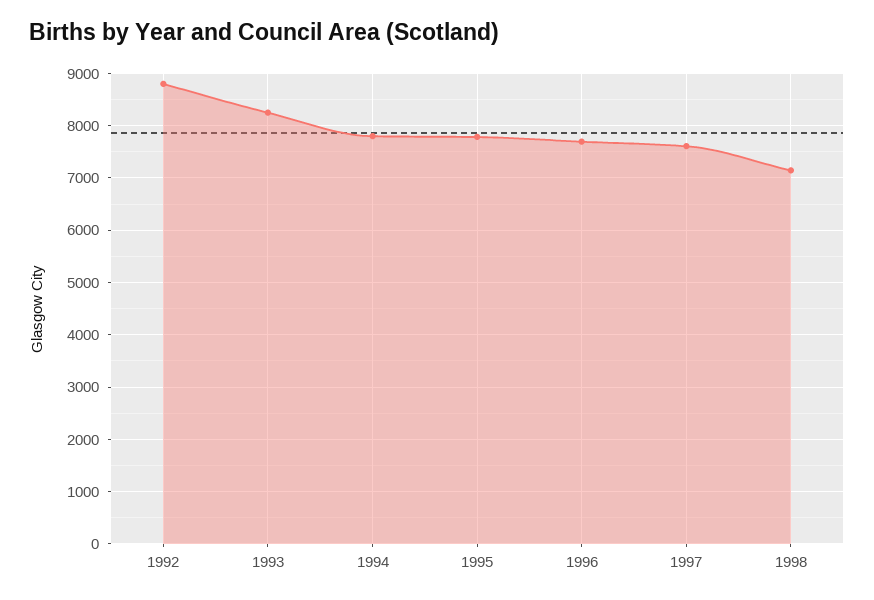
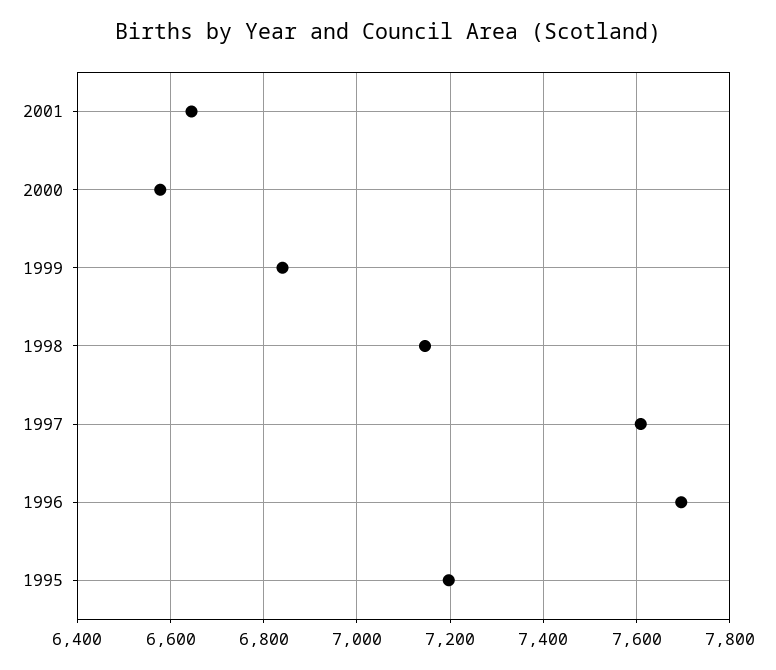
1992: 8800 -> none
1993: 8200 -> none
1994: 7800 -> none
1995: 7800 -> 7200
2001: none -> 6640
2000: none -> 6580
1999: none -> 6840

